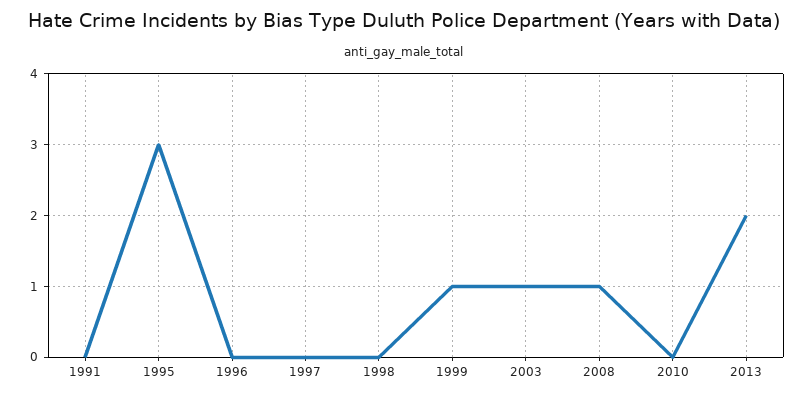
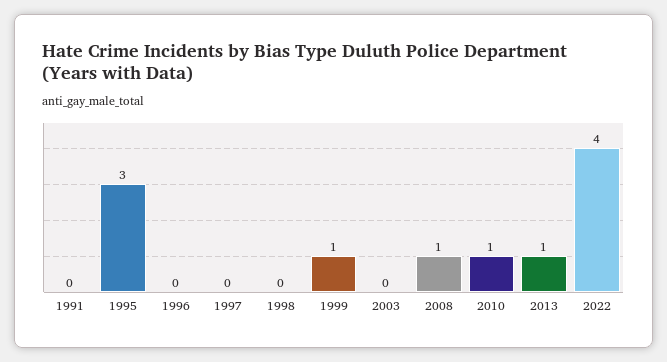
2003: 1 -> 0
2010: 0 -> 1
2013: 2 -> 1
2022: none -> 4

